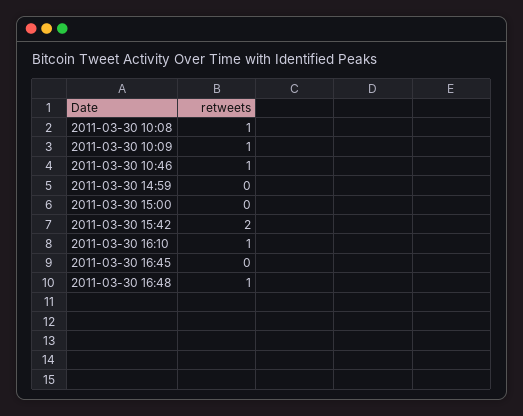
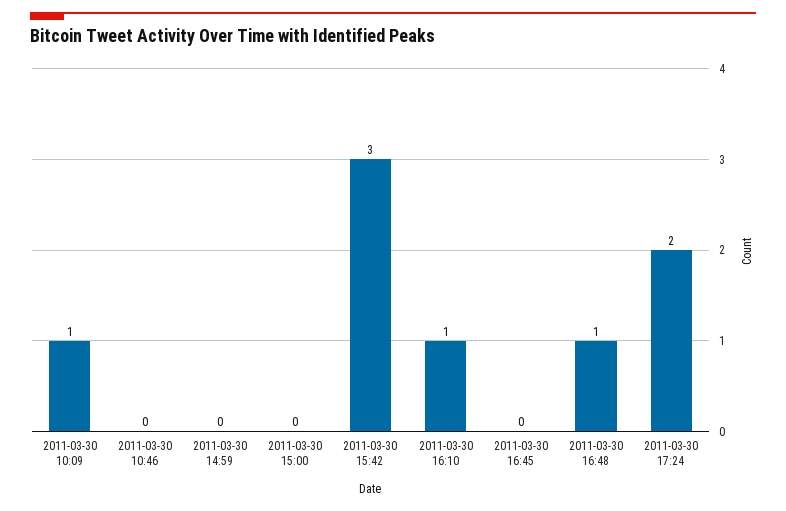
2011-03-30 10:08: 1 -> none
2011-03-30 10:46: 1 -> 0
2011-03-30 15:42: 2 -> 3
2011-03-30 17:24: none -> 2

